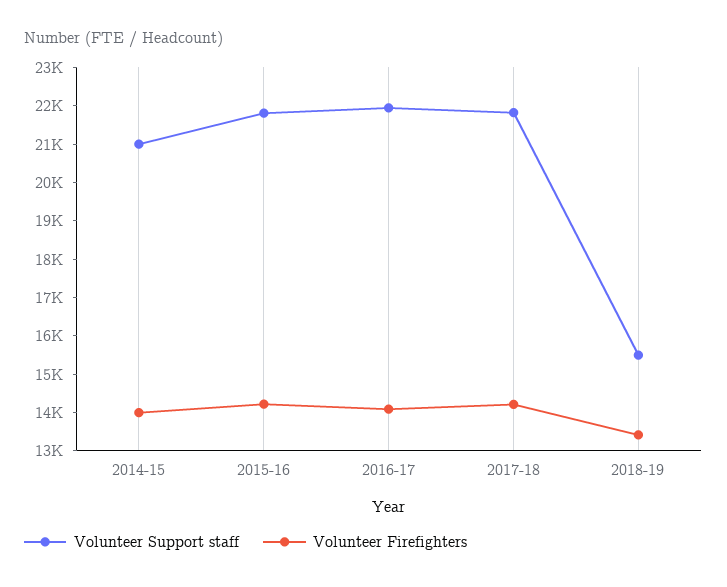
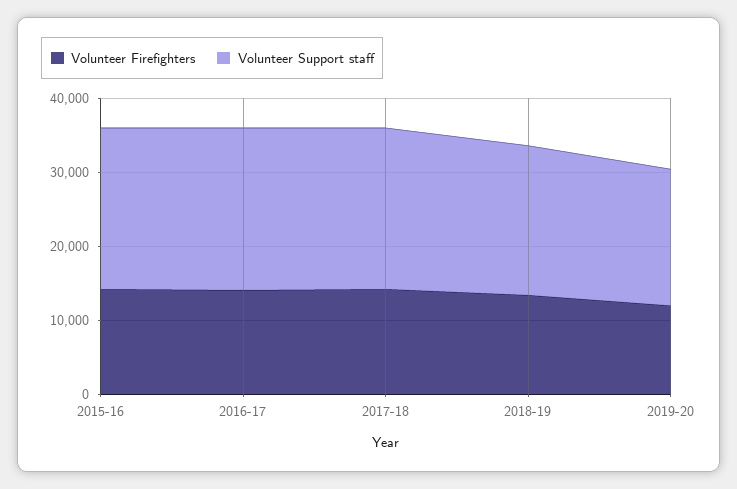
Volunteer Support staff, 2014-15: 21000 -> none
Volunteer Firefighters, 2014-15: 14000 -> none
Volunteer Support staff, 2018-19: 15500 -> 20000
Volunteer Firefighters, 2019-20: none -> 12000
Volunteer Support staff, 2019-20: none -> 18000

